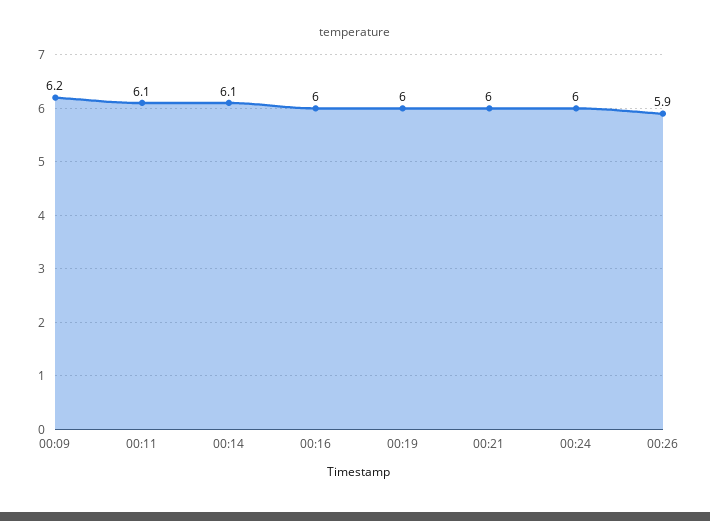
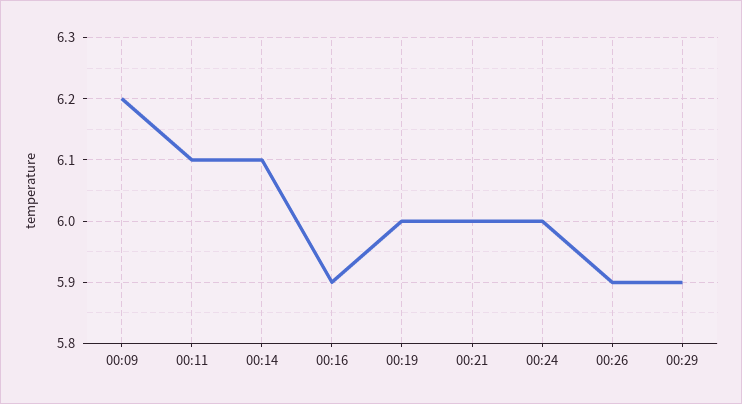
00:16: 6 -> 5.9
00:29: none -> 5.9

